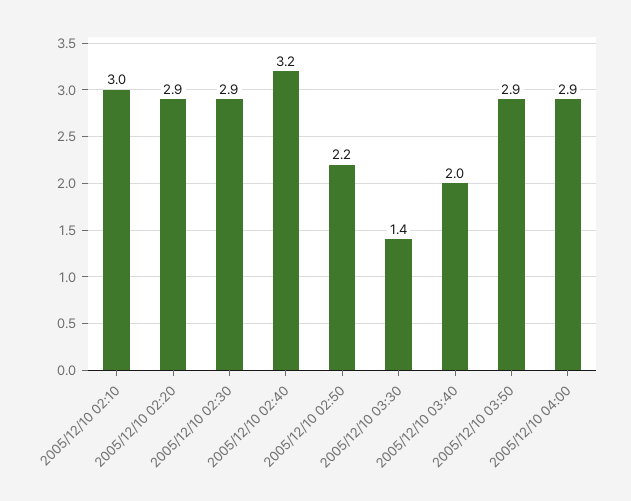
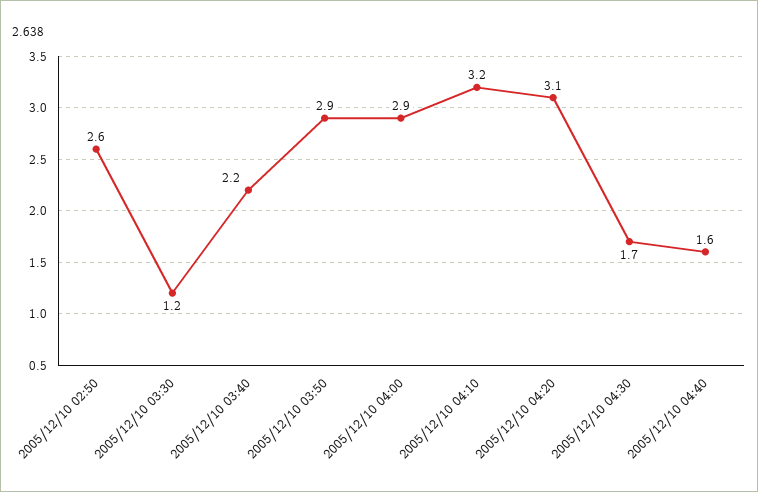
2005/12/10 02:10: 3 -> none
2005/12/10 02:20: 2.9 -> none
2005/12/10 02:30: 2.9 -> none
2005/12/10 02:40: 3.2 -> none
2005/12/10 02:50: 2.2 -> 2.6
2005/12/10 03:30: 1.4 -> 1.2
2005/12/10 03:40: 2 -> 2.2
2005/12/10 04:10: none -> 3.2
2005/12/10 04:20: none -> 3.1
2005/12/10 04:30: none -> 1.7
2005/12/10 04:40: none -> 1.6

